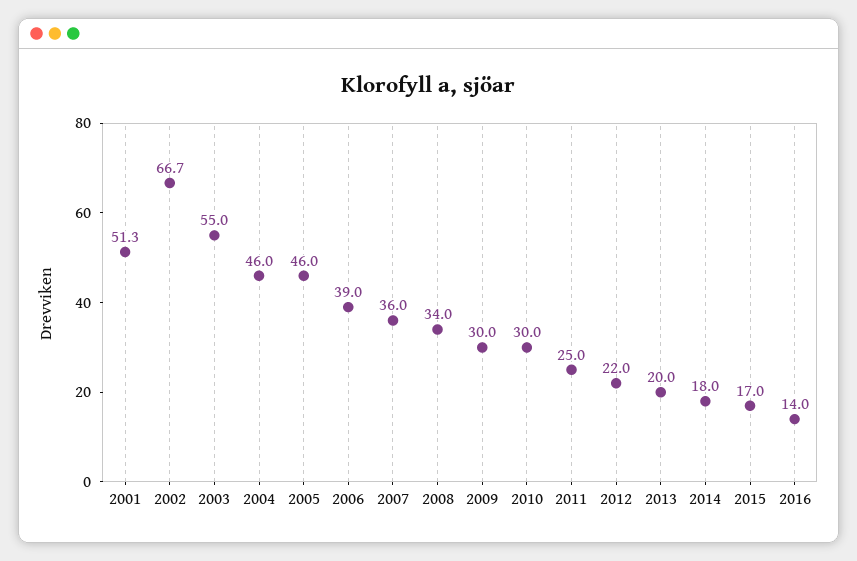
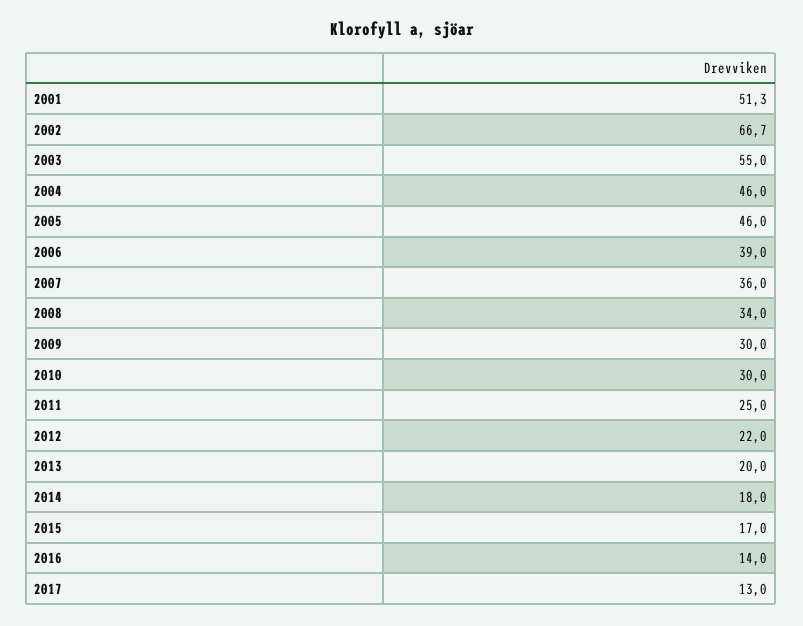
2017: none -> 13

